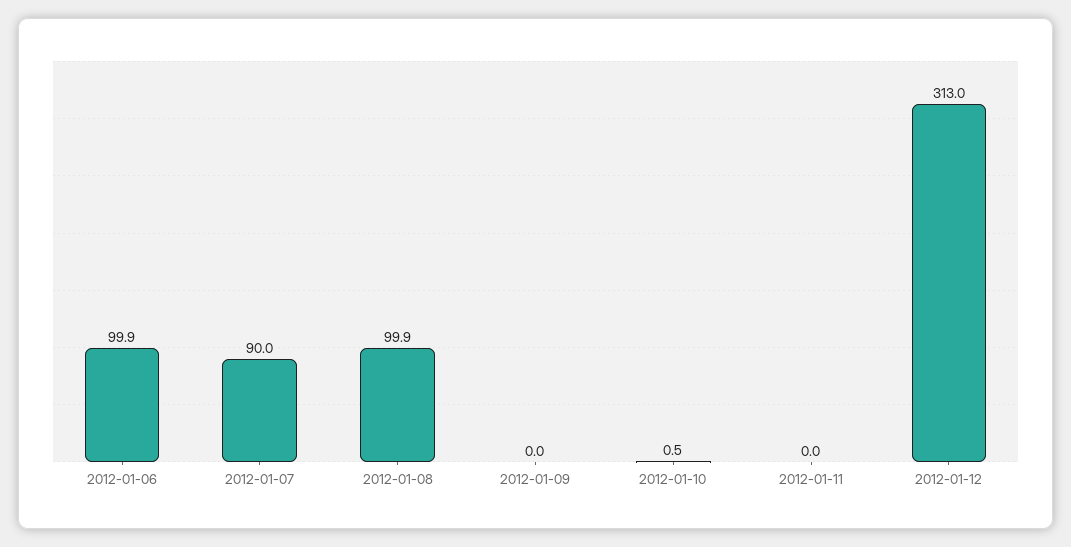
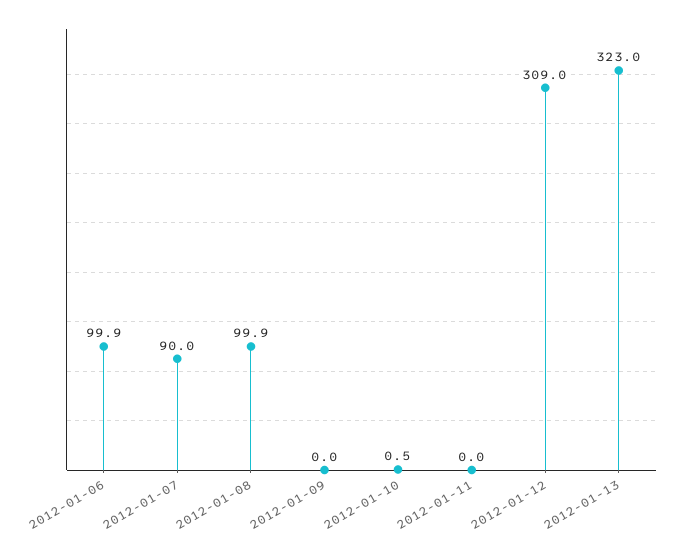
2012-01-12: 313 -> 309
2012-01-13: none -> 323

